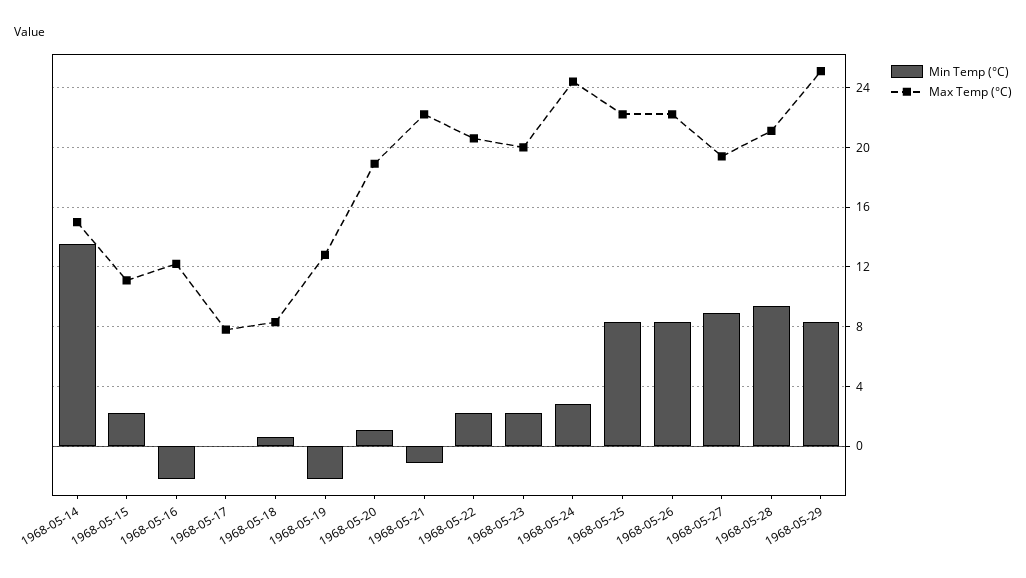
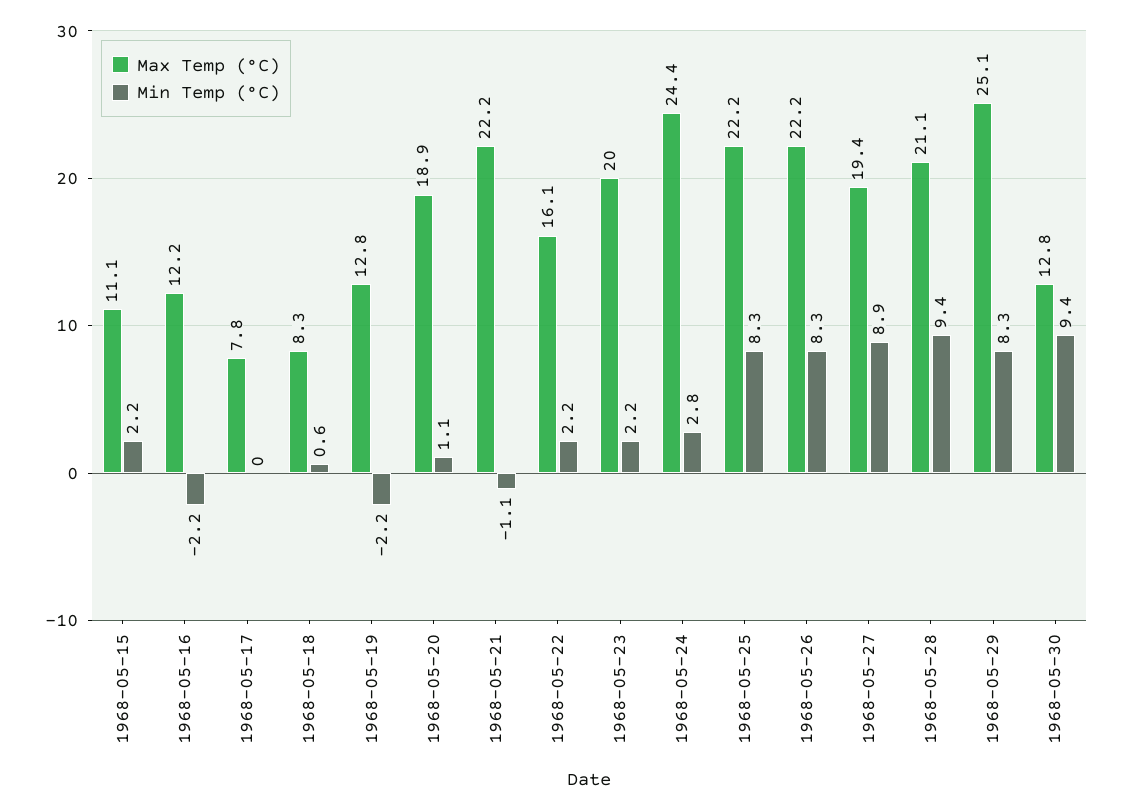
Min Temp (°C), 1968-05-14: 13.5 -> none
Max Temp (°C), 1968-05-14: 15 -> none
Max Temp (°C), 1968-05-22: 20.5 -> 16.1
Max Temp (°C), 1968-05-30: none -> 12.8
Min Temp (°C), 1968-05-30: none -> 9.4

